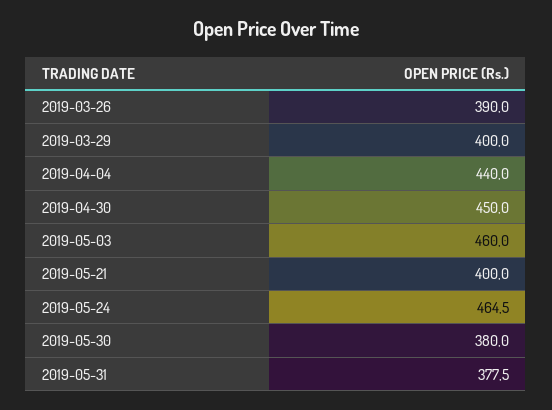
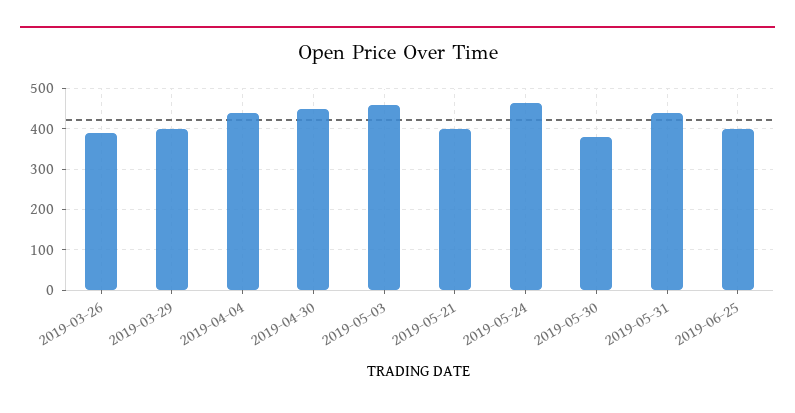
2019-05-31: 377.5 -> 440
2019-06-25: none -> 400

